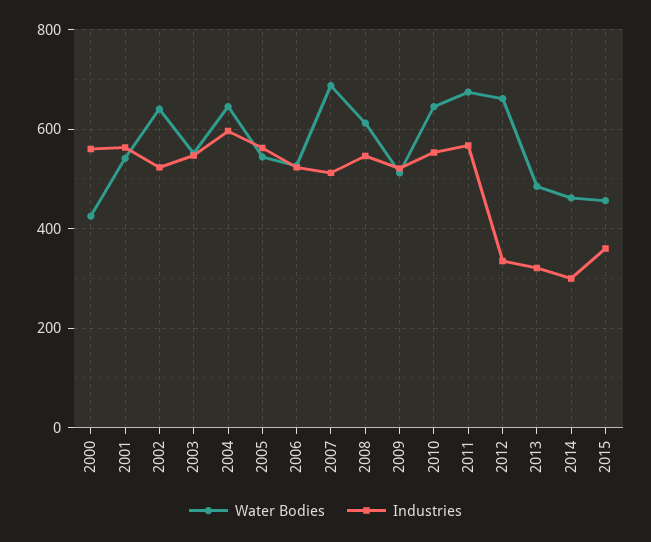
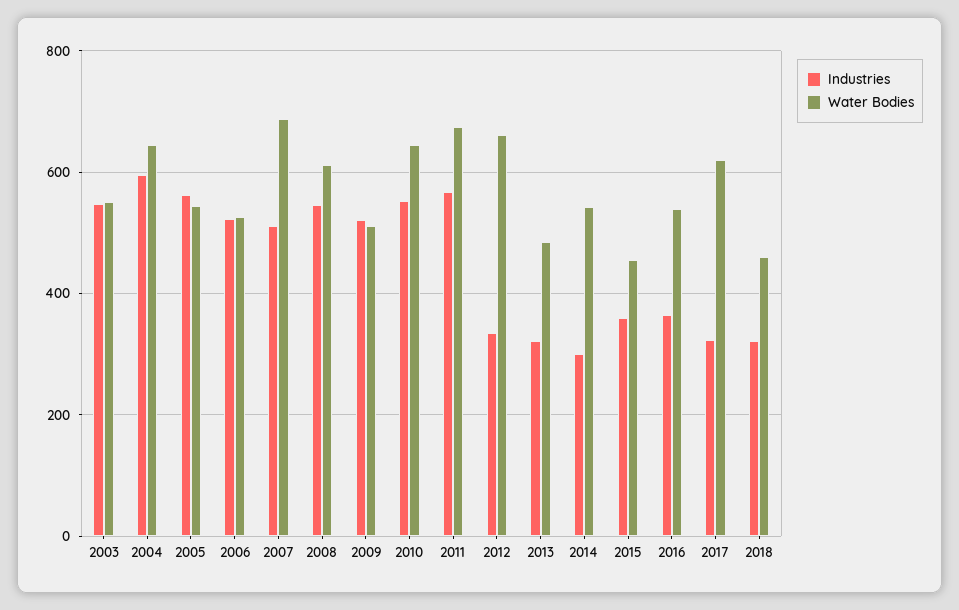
Water Bodies, 2000: 420 -> none
Industries, 2000: 560 -> none
Water Bodies, 2001: 540 -> none
Industries, 2001: 560 -> none
Water Bodies, 2002: 640 -> none
Industries, 2002: 520 -> none
Water Bodies, 2014: 460 -> 540
Industries, 2016: none -> 360
Water Bodies, 2016: none -> 540
Industries, 2017: none -> 320
Water Bodies, 2017: none -> 620
Industries, 2018: none -> 320
Water Bodies, 2018: none -> 460

